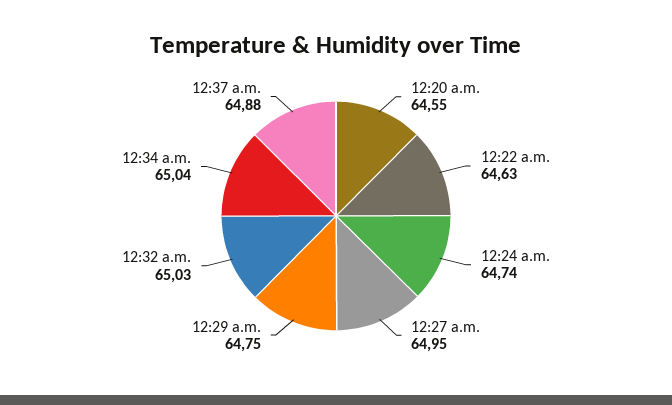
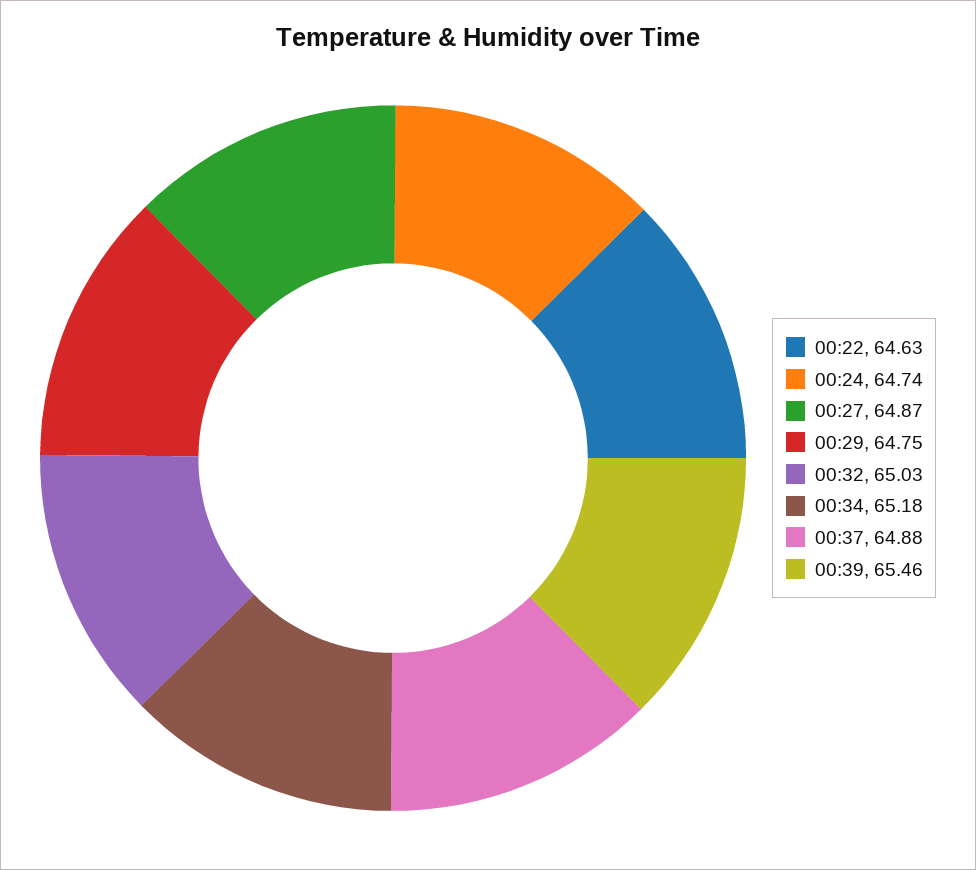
12:20 a.m.: 64.55 -> none
12:27 a.m.: 64.95 -> 64.87
12:34 a.m.: 65.04 -> 65.18
00:39: none -> 65.46

